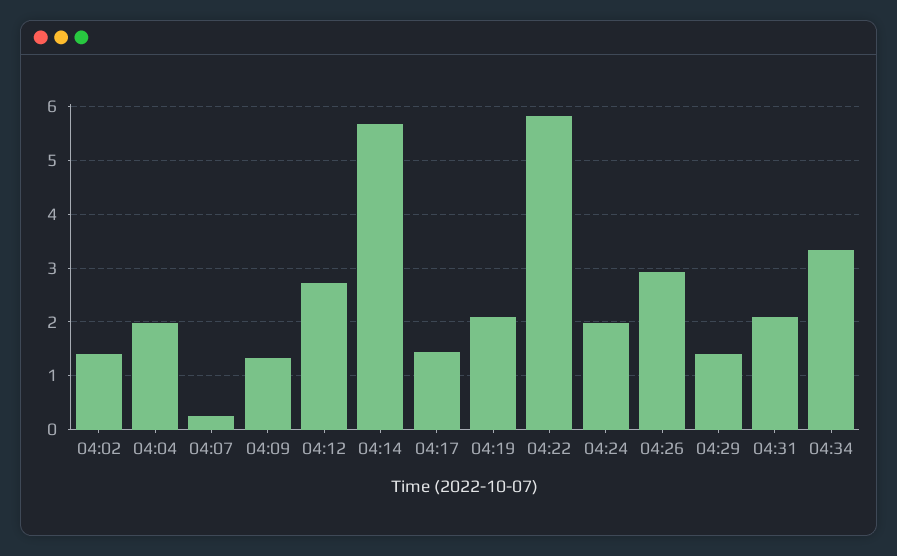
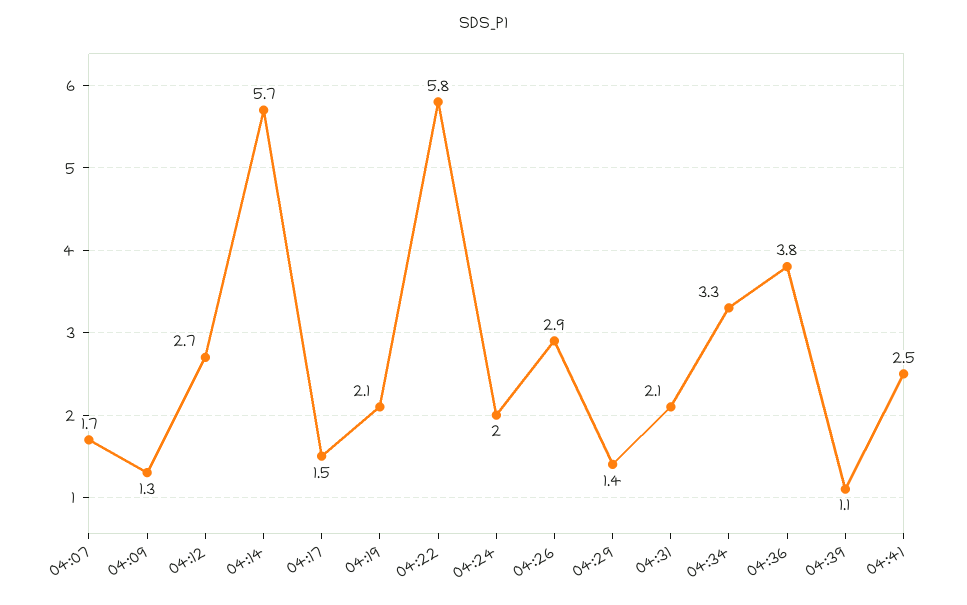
04:02: 1.4 -> none
04:04: 2 -> none
04:07: 0.2 -> 1.7
04:36: none -> 3.8
04:39: none -> 1.1
04:41: none -> 2.5

